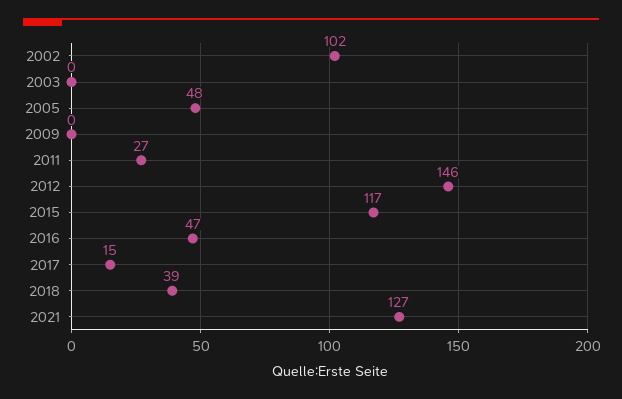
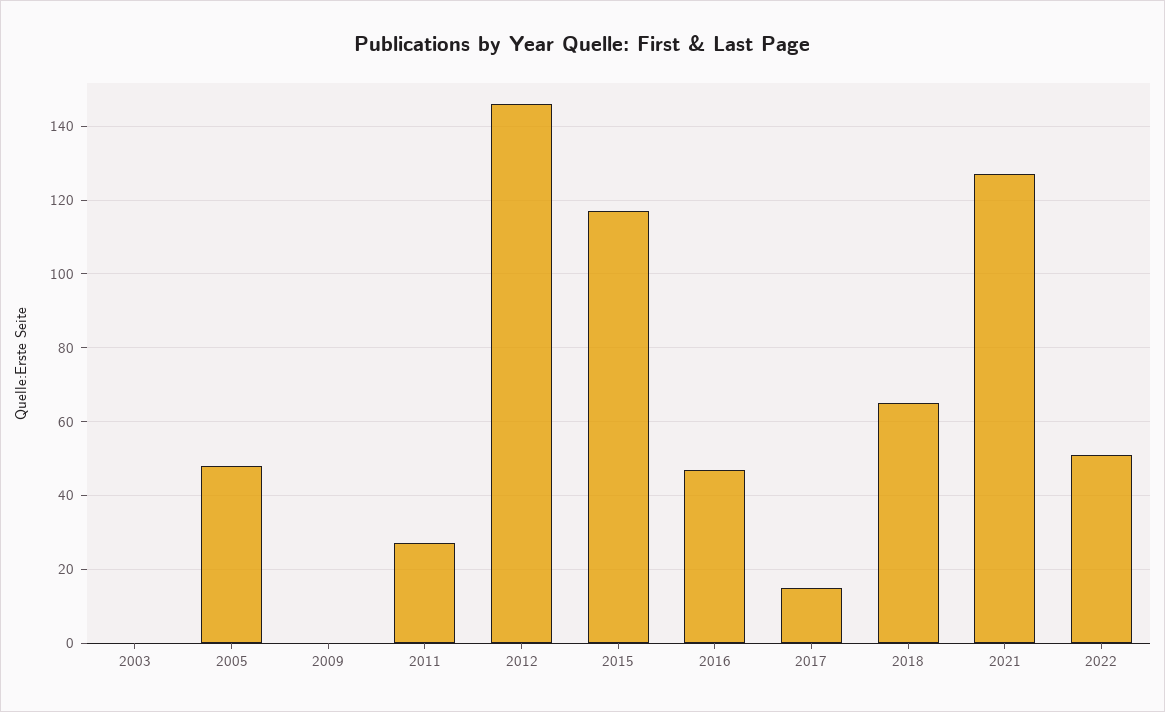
2002: 102 -> none
2018: 39 -> 65
2022: none -> 50

